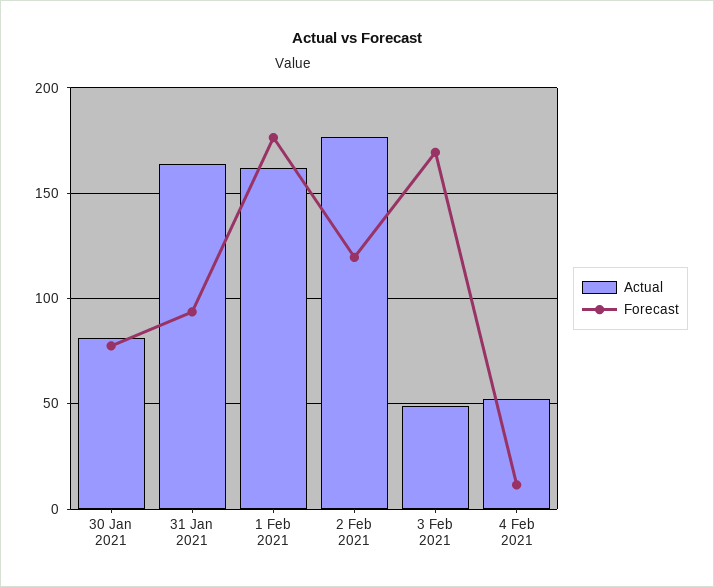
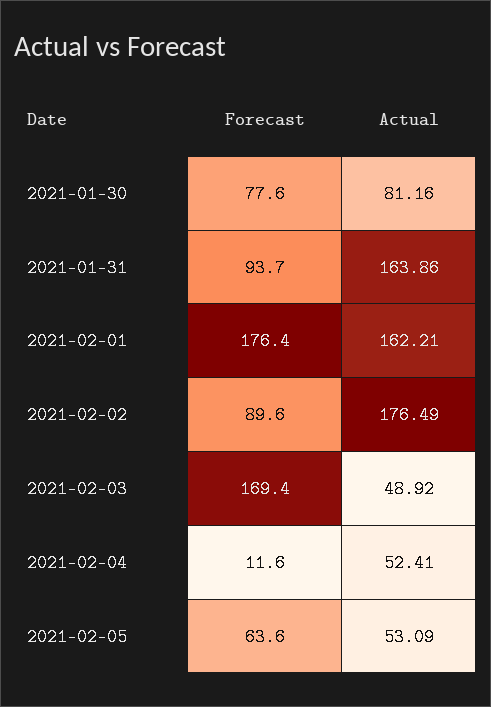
Forecast, 2 Feb 2021: 120 -> 89.6
Forecast, 2021-02-05: none -> 63.6
Actual, 2021-02-05: none -> 53.09

